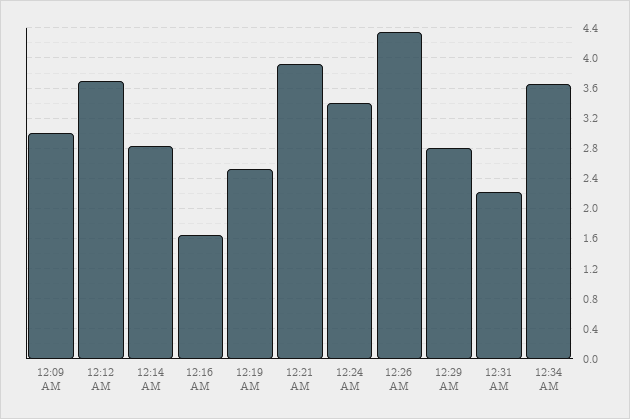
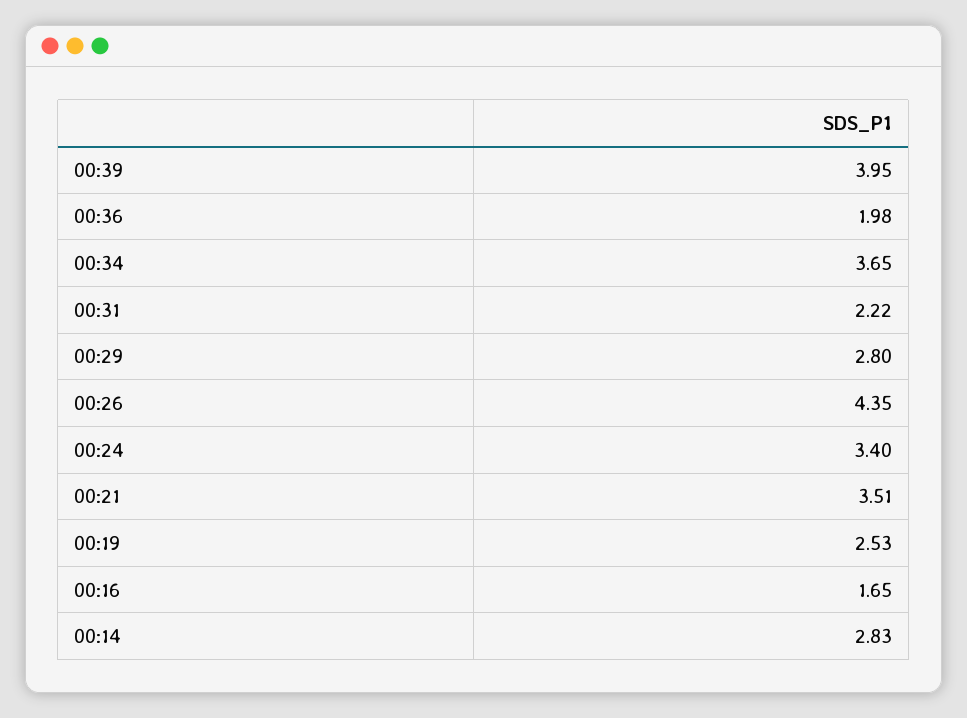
12:09 AM: 3 -> none
12:12 AM: 3.7 -> none
12:21 AM: 3.9 -> 3.51
00:39: none -> 3.95
00:36: none -> 1.98

